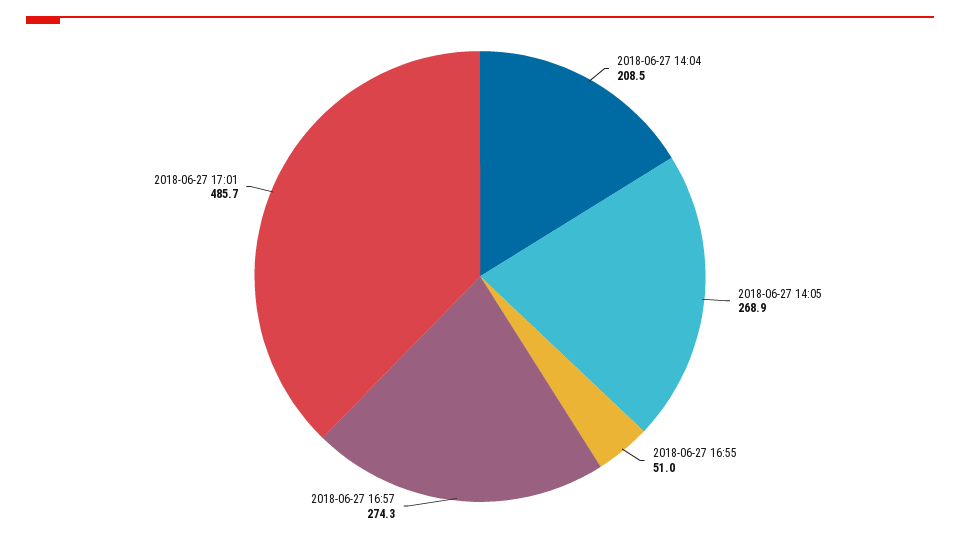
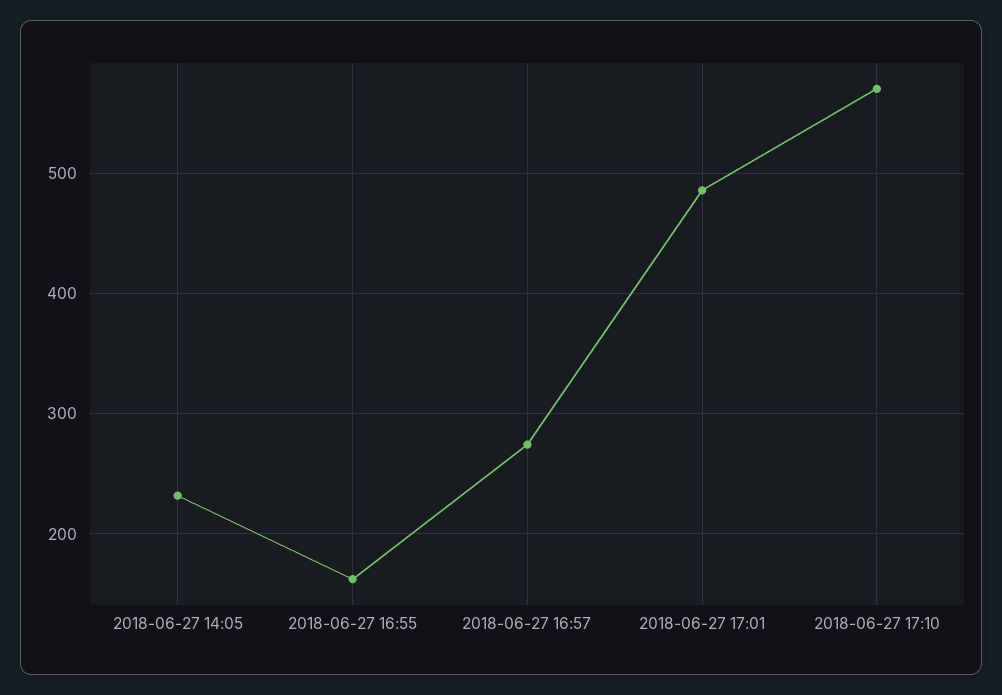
2018-06-27 14:04: 208.5 -> none
2018-06-27 14:05: 268.9 -> 230
2018-06-27 16:55: 51 -> 160
2018-06-27 17:10: none -> 570

